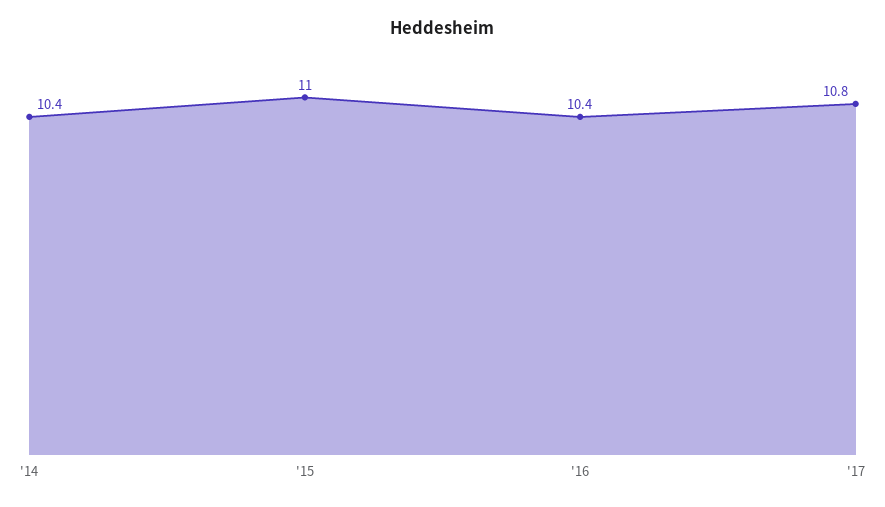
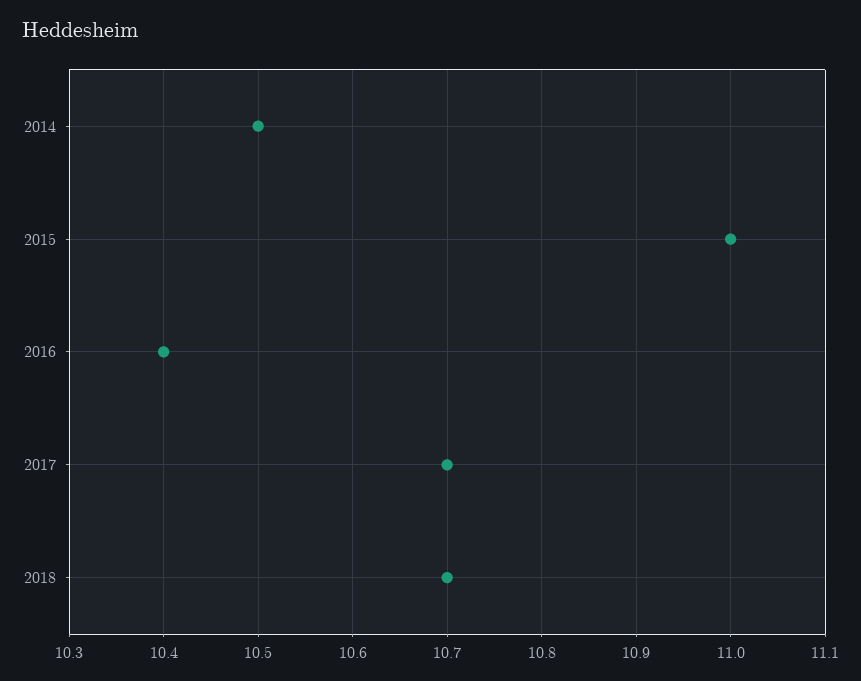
'14: 10.4 -> 10.5
'17: 10.8 -> 10.7
2018: none -> 10.7

